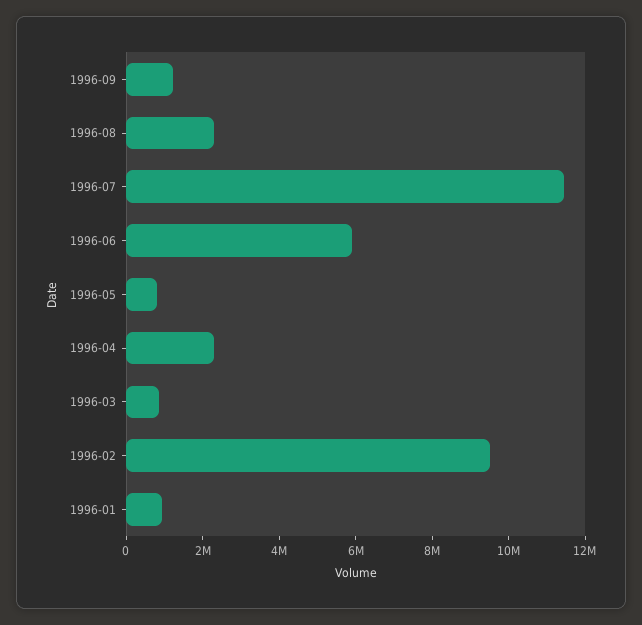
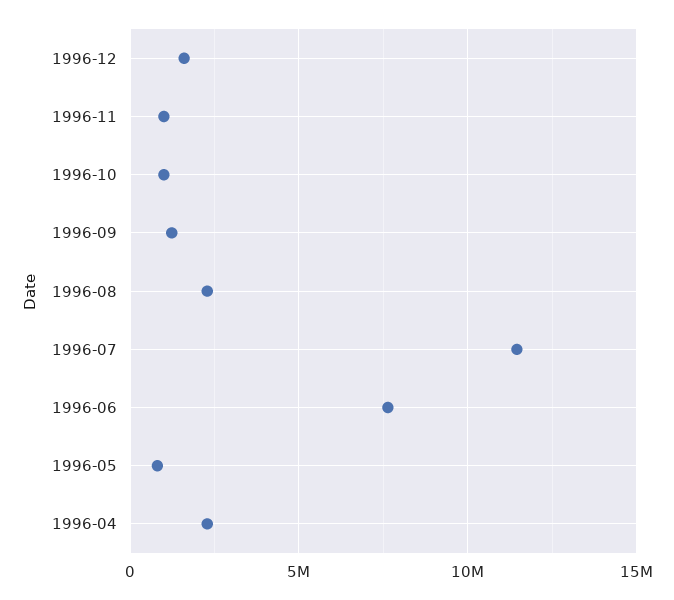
1996-06: 6000000 -> 7500000
1996-03: 1000000 -> none
1996-02: 9500000 -> none
1996-01: 1000000 -> none
1996-12: none -> 1500000
1996-11: none -> 1000000
1996-10: none -> 1000000

